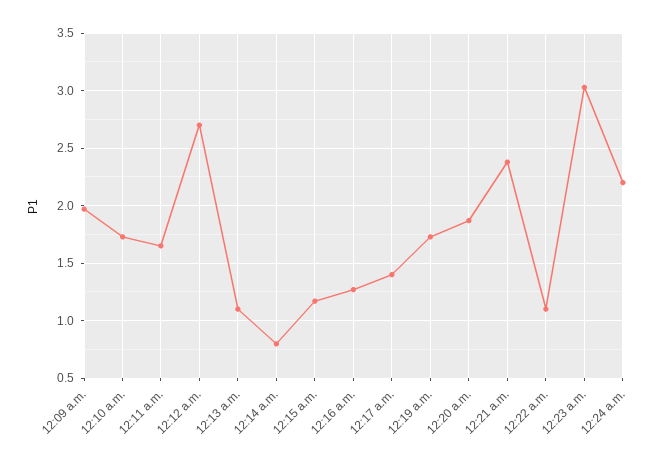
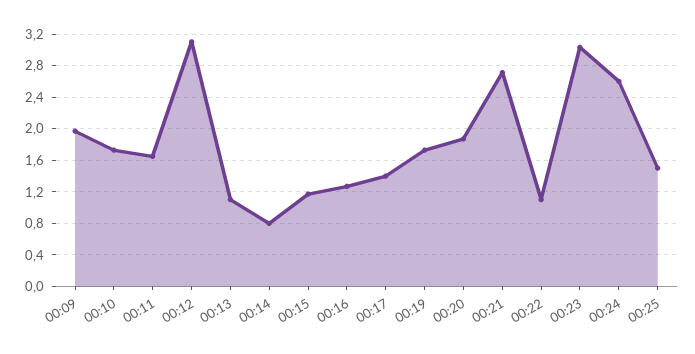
12:12 a.m.: 2.7 -> 3.1
12:21 a.m.: 2.4 -> 2.7
12:24 a.m.: 2.2 -> 2.6
00:25: none -> 1.5

